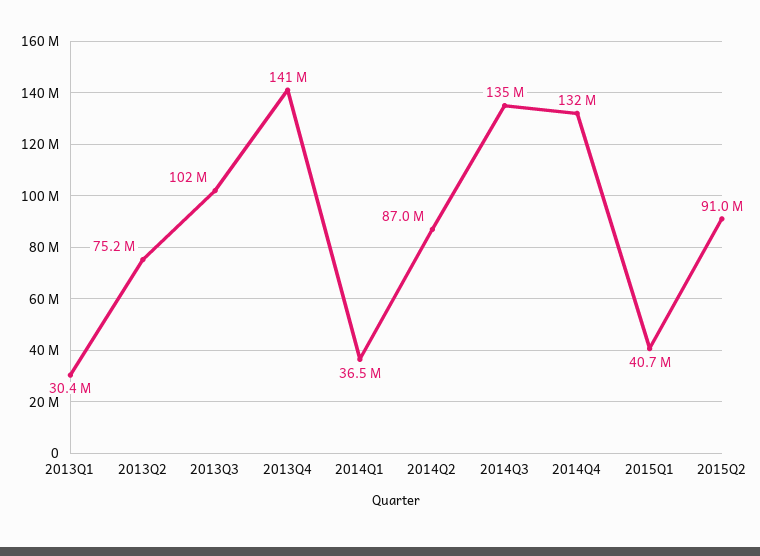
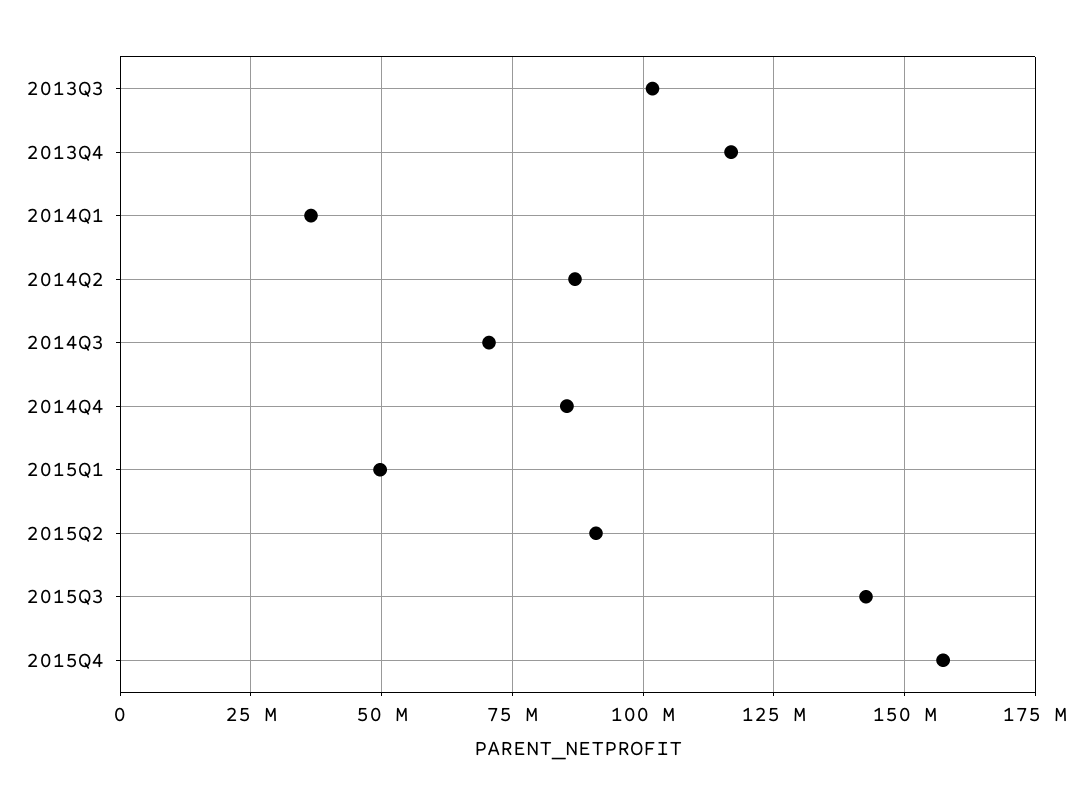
2013Q1: 30400000 -> none
2013Q2: 75200000 -> none
2013Q4: 141000000 -> 117500000
2014Q3: 135000000 -> 70000000
2014Q4: 132000000 -> 85000000
2015Q1: 40700000 -> 50000000
2015Q3: none -> 142500000
2015Q4: none -> 157500000

